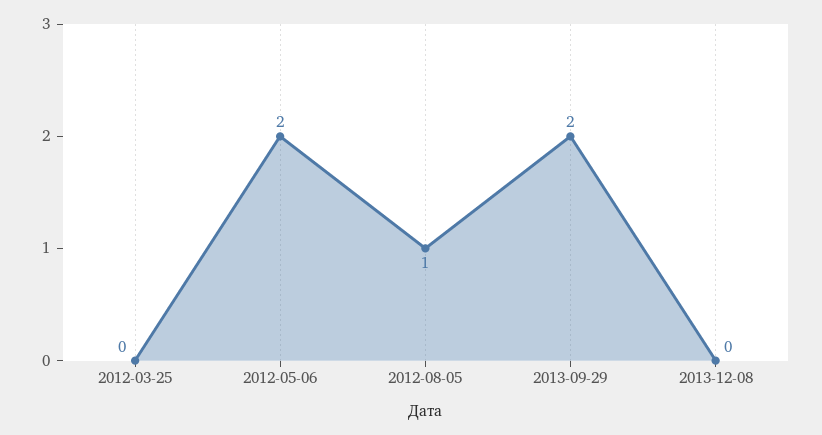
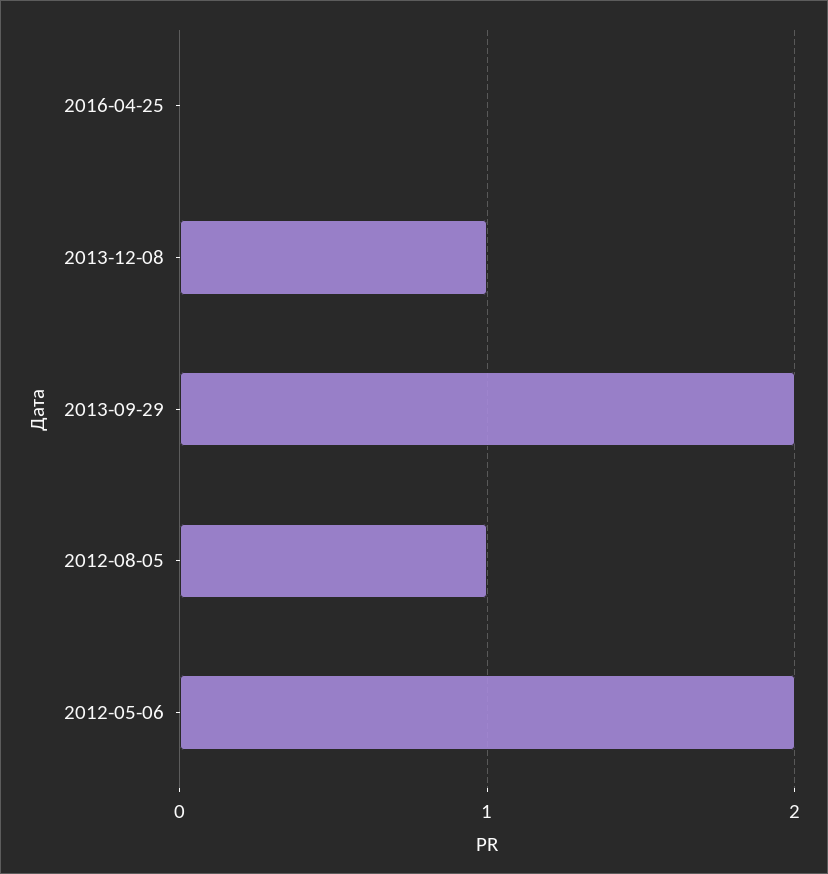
2012-03-25: 0 -> none
2013-12-08: 0 -> 1
2016-04-25: none -> 0

